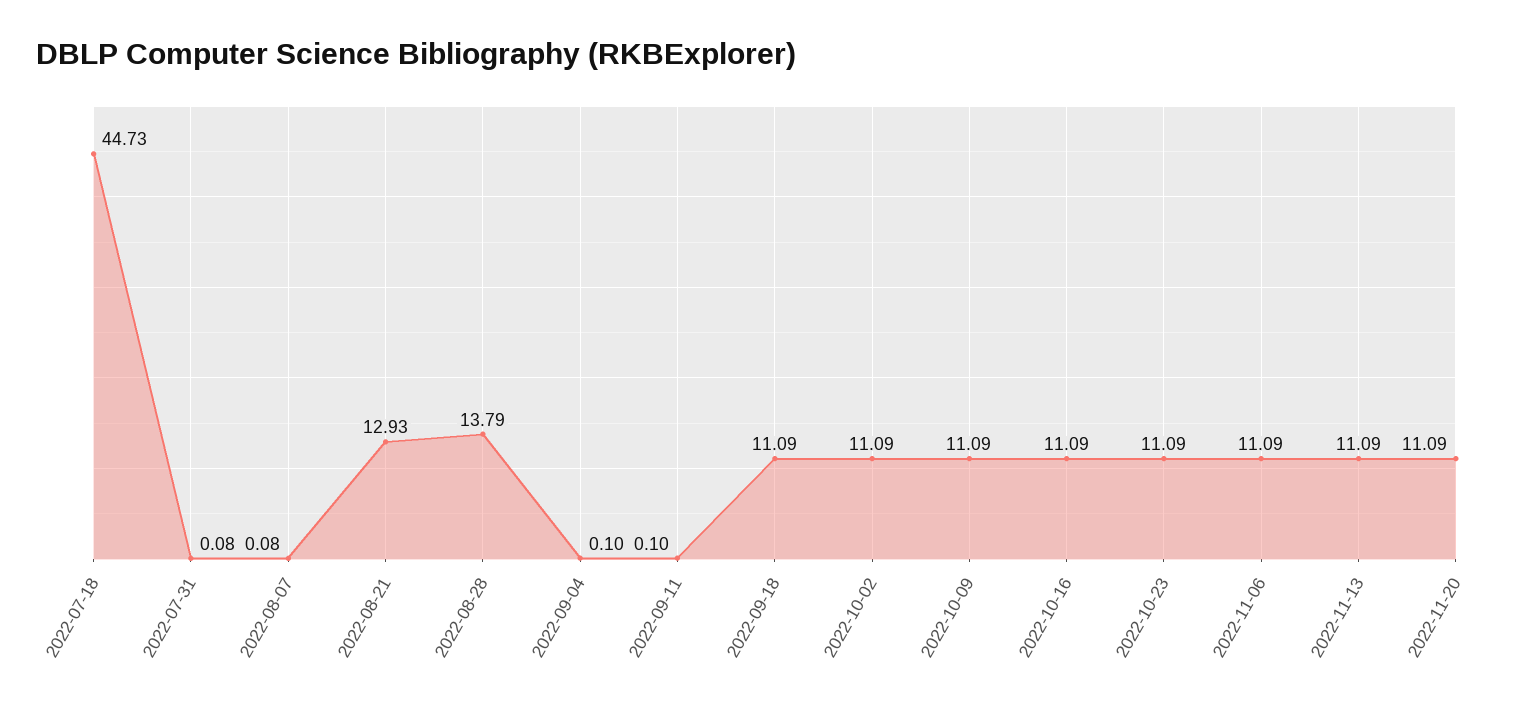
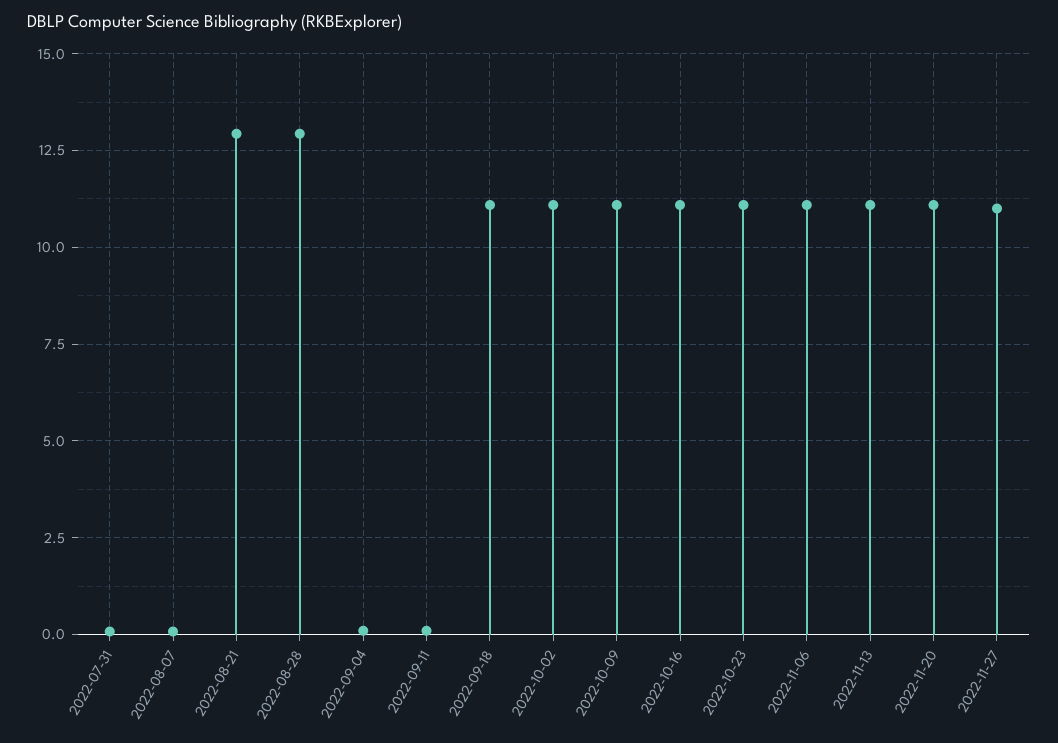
2022-07-18: 44.73 -> none
2022-08-28: 13.79 -> 13
2022-11-27: none -> 11

